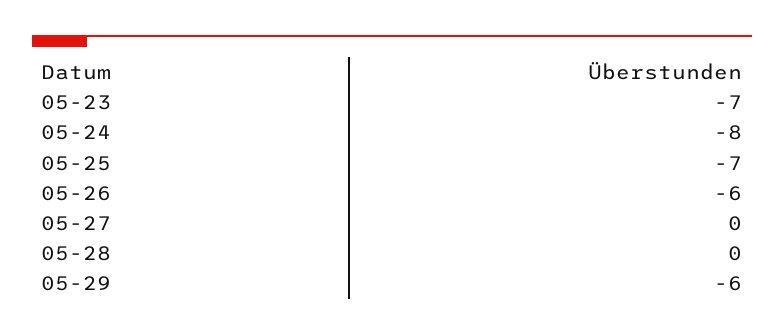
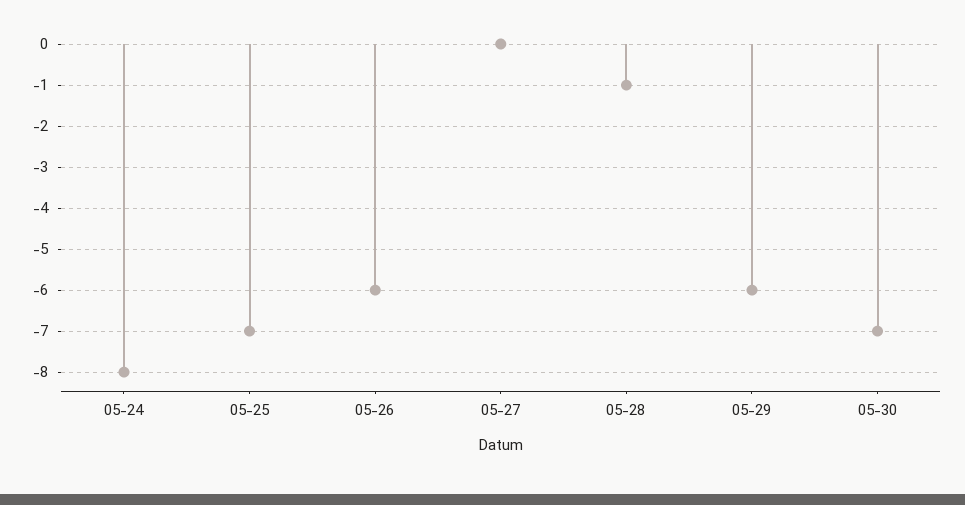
05-23: -7 -> none
05-28: 0 -> -1
05-30: none -> -7

